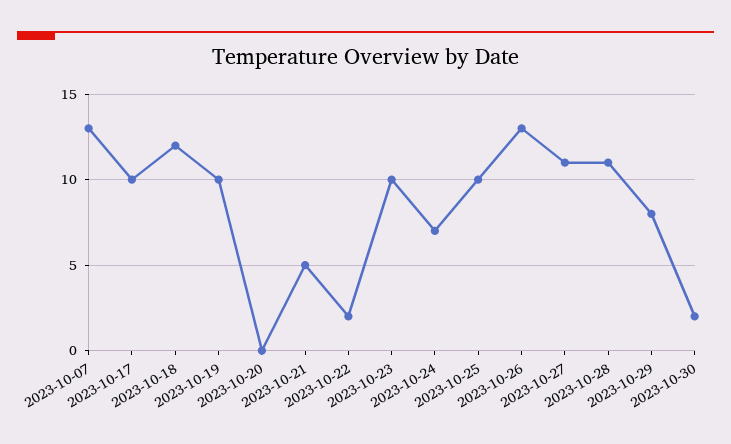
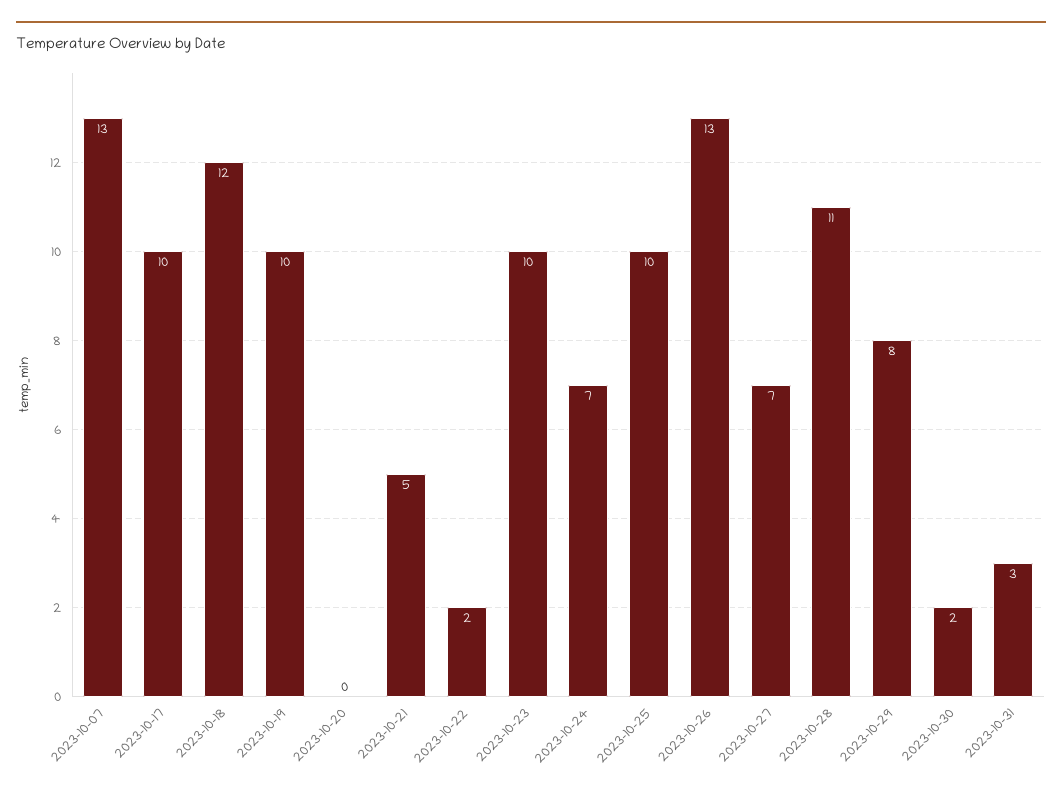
2023-10-27: 11 -> 7
2023-10-31: none -> 3

